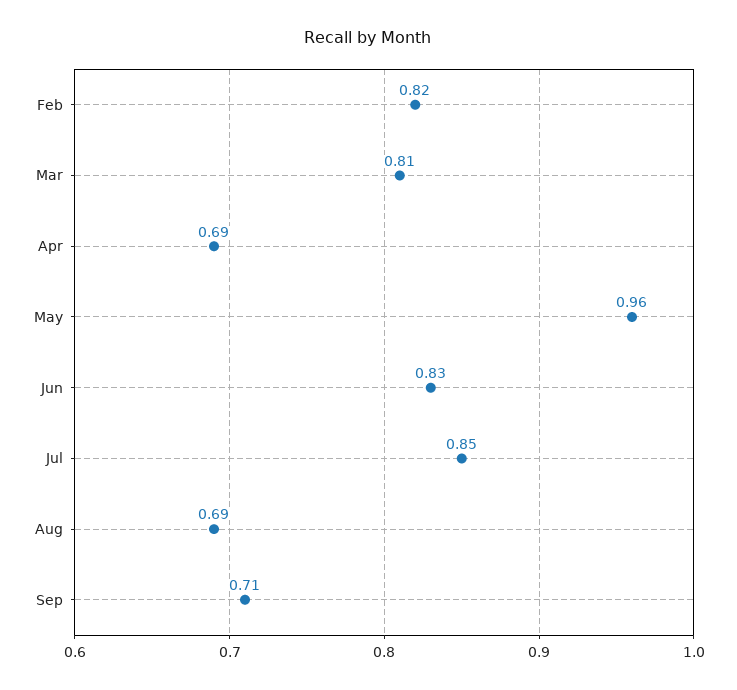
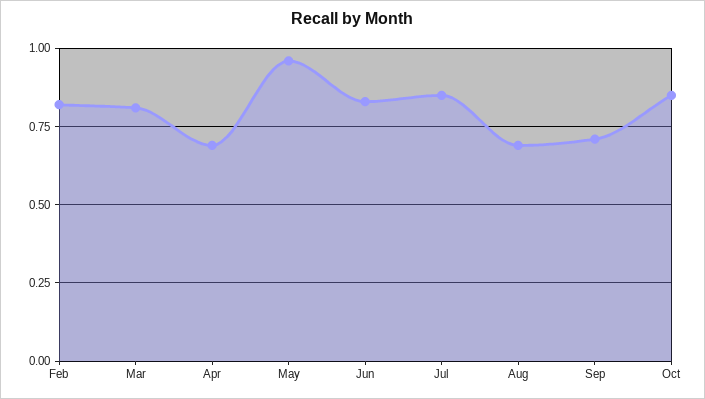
Oct: none -> 0.85

